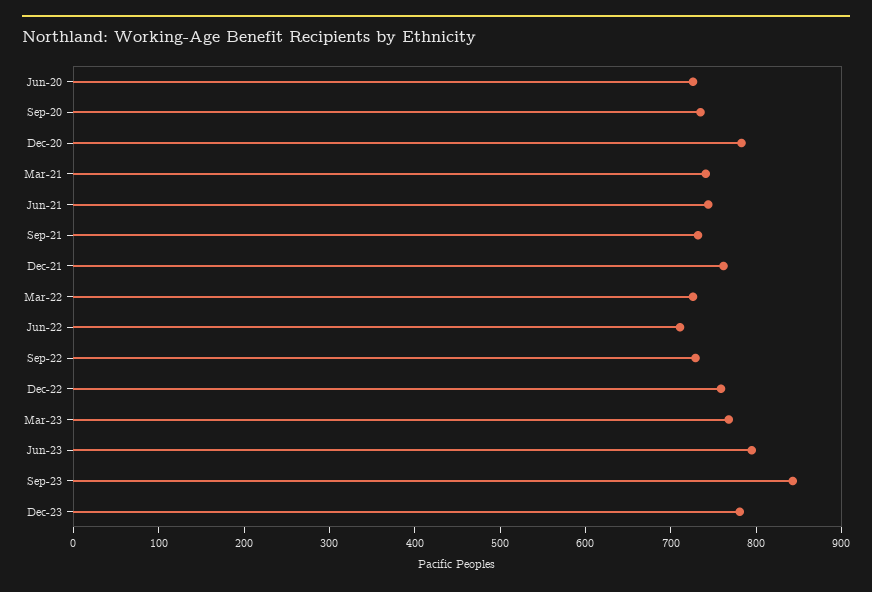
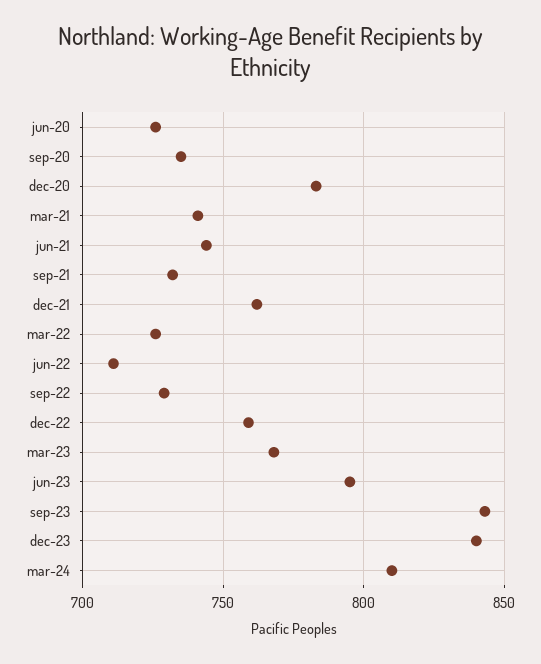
Dec-23: 780 -> 840
mar-24: none -> 810

